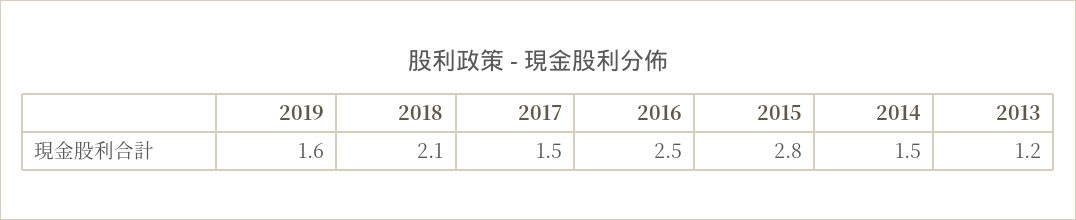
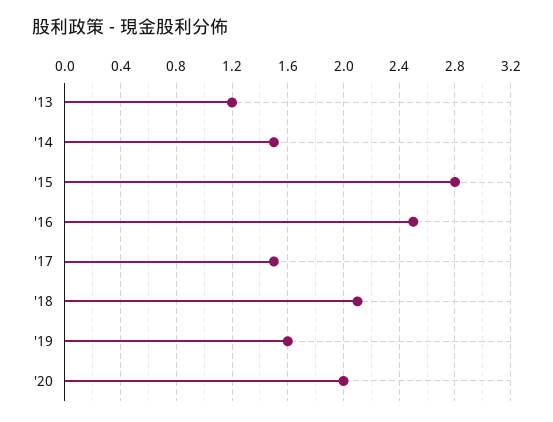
'20: none -> 2

